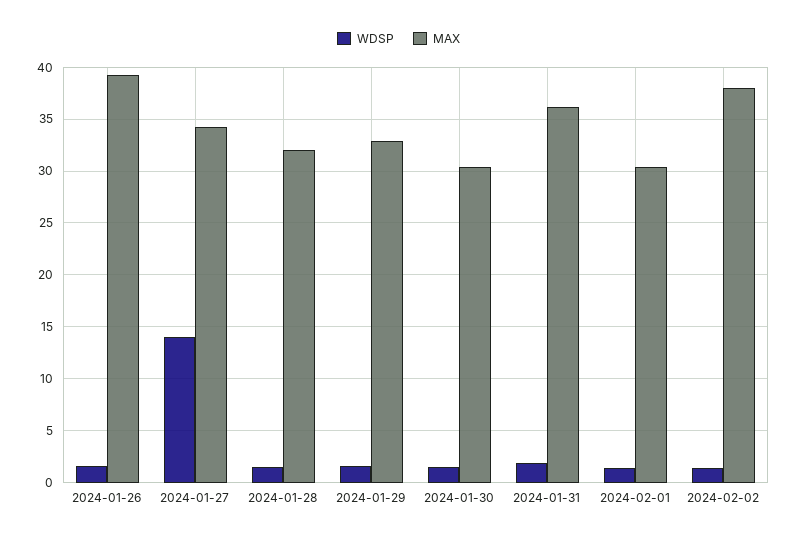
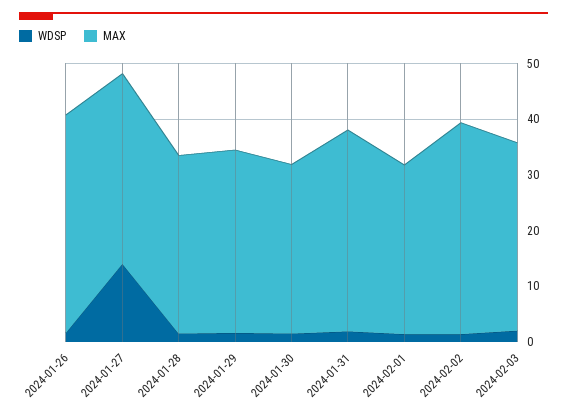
WDSP, 2024-02-03: none -> 2
MAX, 2024-02-03: none -> 34

